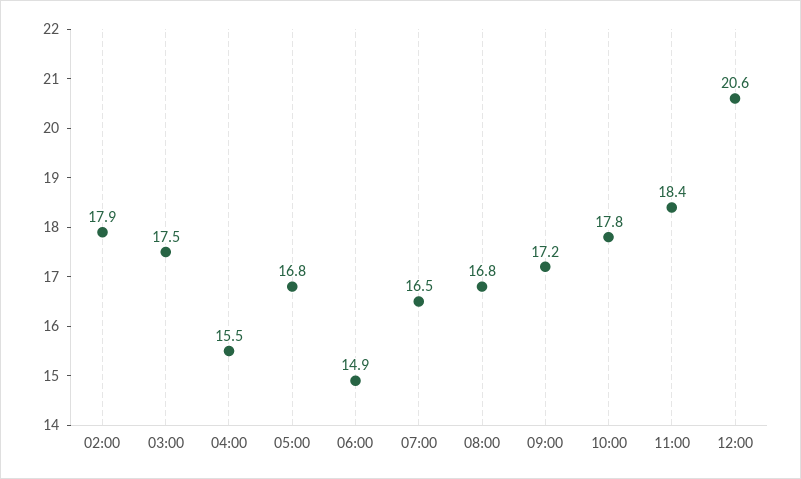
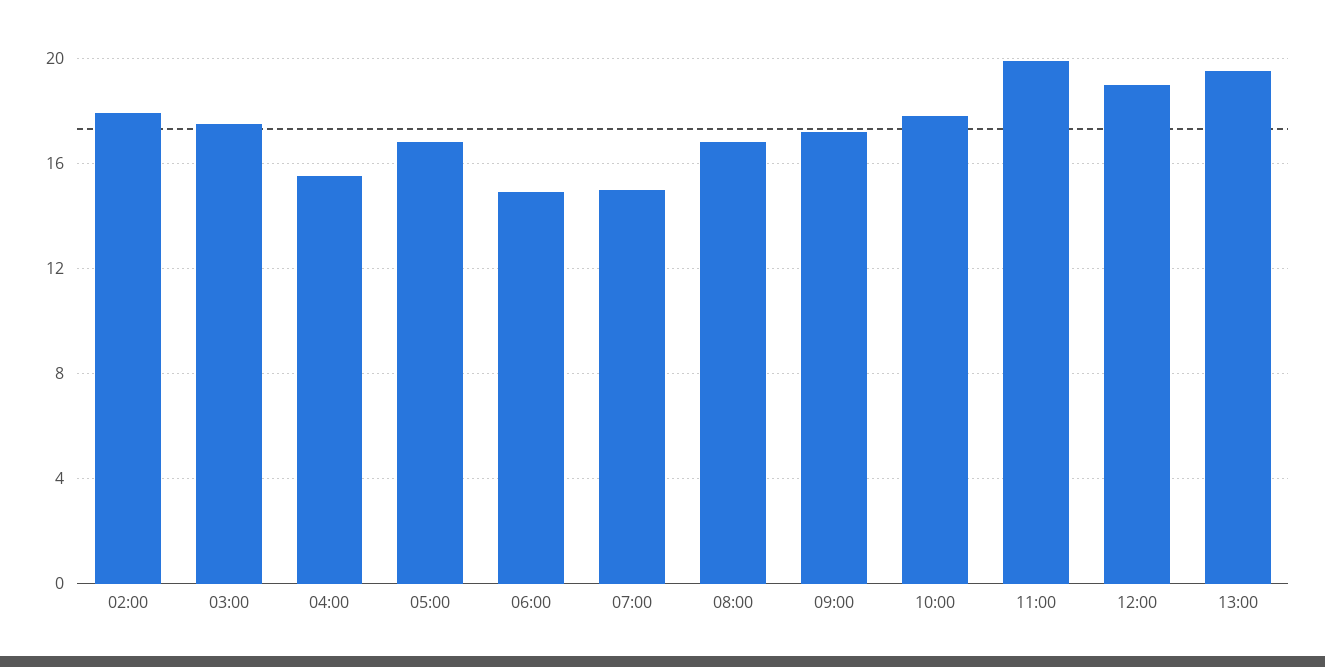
07:00: 16.5 -> 15
11:00: 18.4 -> 20
12:00: 20.6 -> 19
13:00: none -> 19.5

